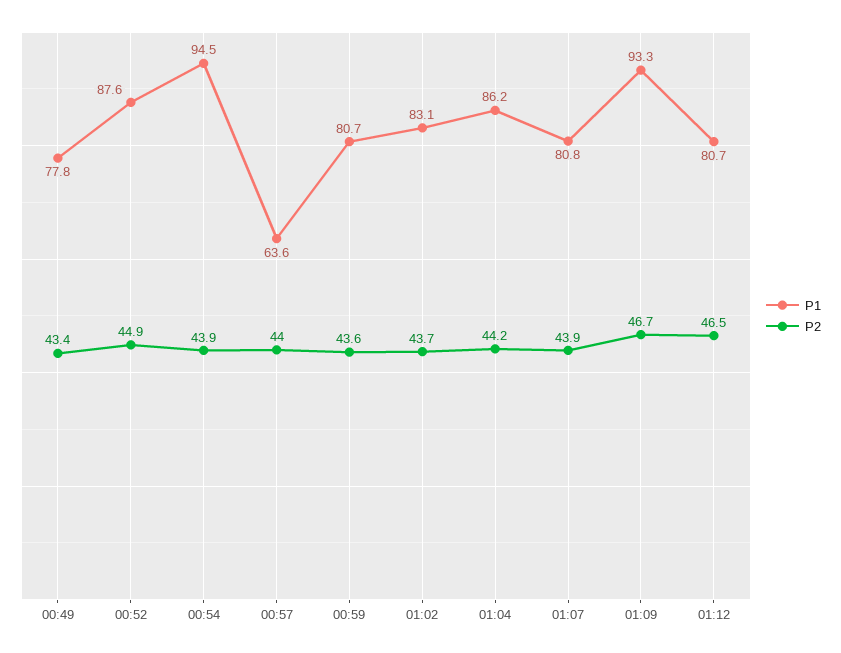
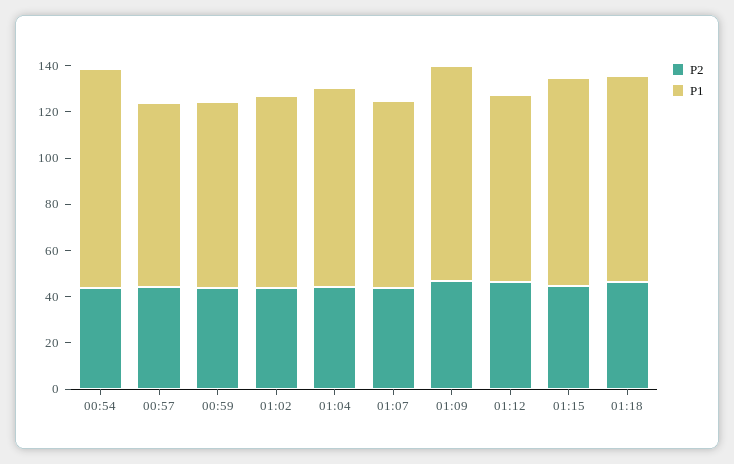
P1, 00:49: 77.8 -> none
P2, 00:49: 43.4 -> none
P1, 00:52: 87.6 -> none
P2, 00:52: 44.9 -> none
P1, 00:57: 63.6 -> 80
P2, 01:15: none -> 45
P1, 01:15: none -> 90
P2, 01:18: none -> 45
P1, 01:18: none -> 90

